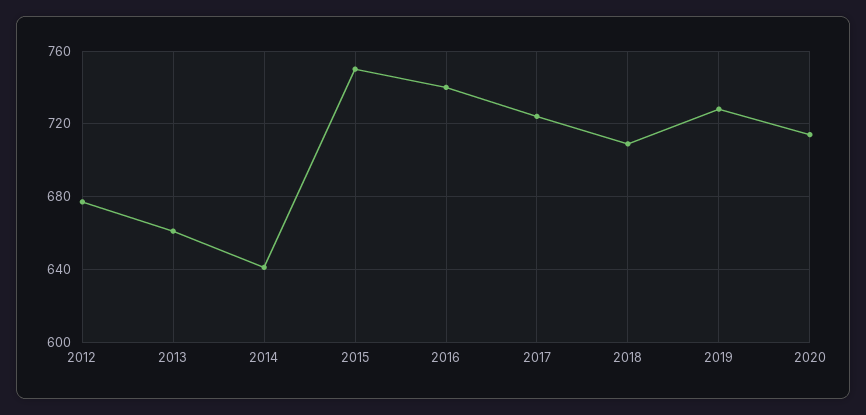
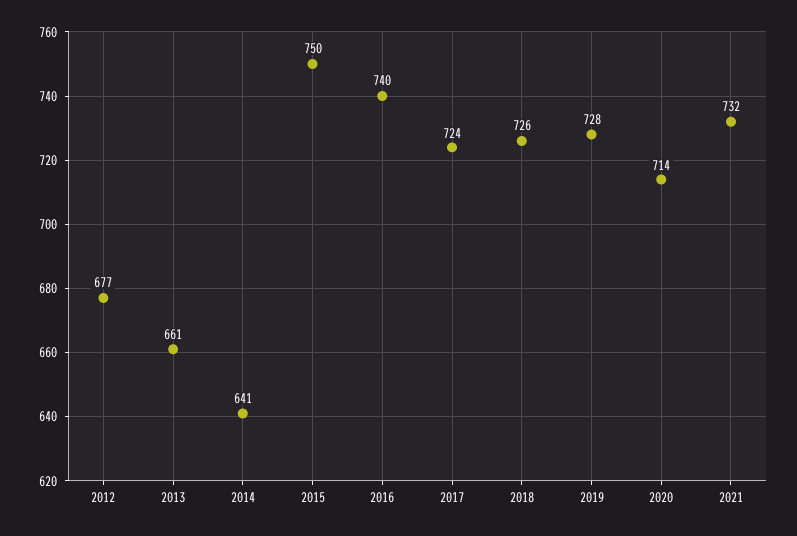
2018: 710 -> 726
2021: none -> 732

